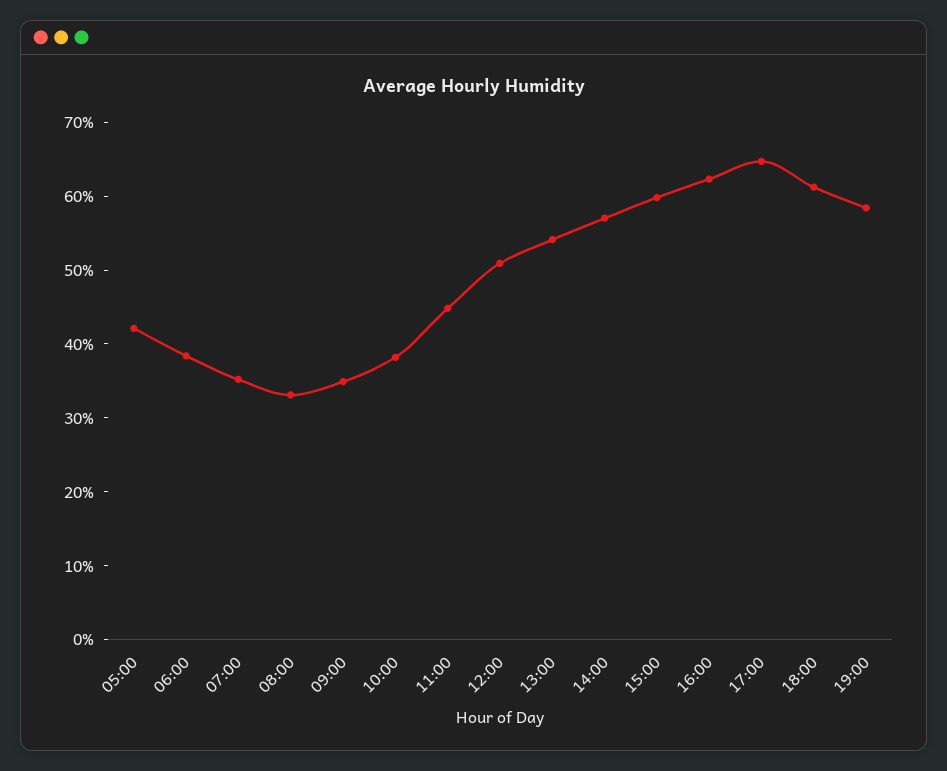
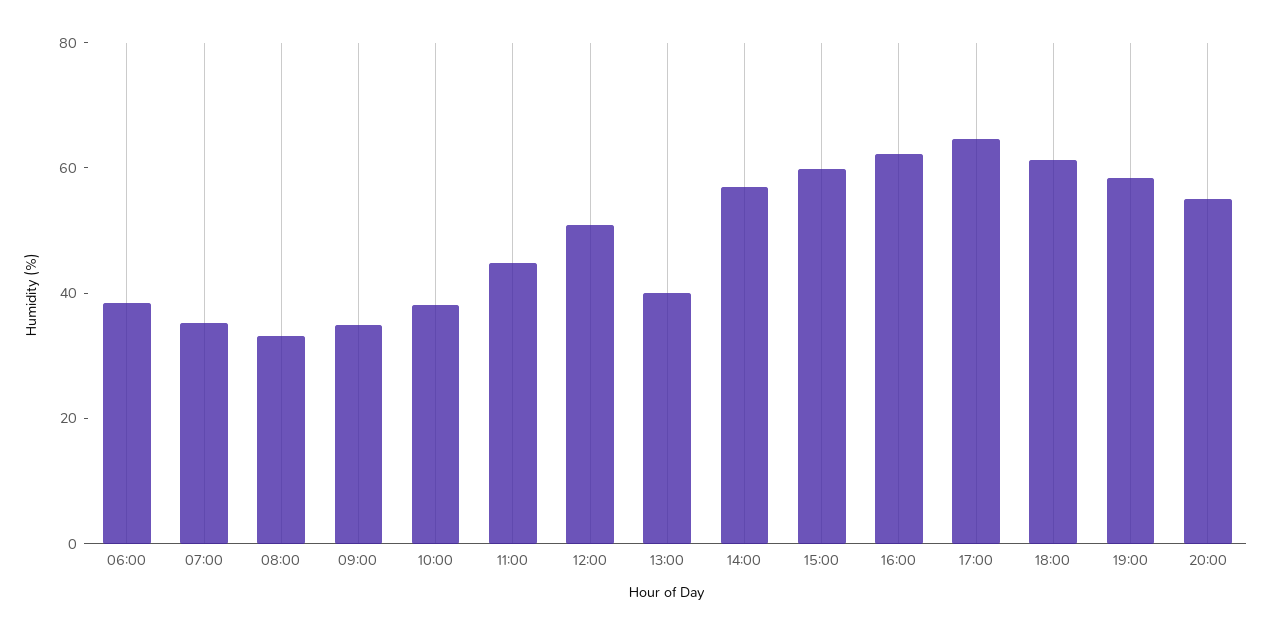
05:00: 42 -> none
13:00: 54 -> 40
20:00: none -> 55

